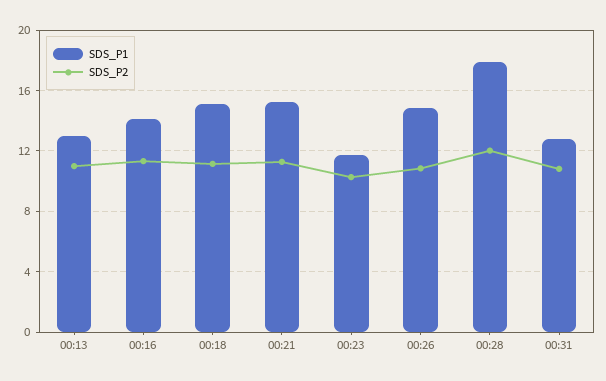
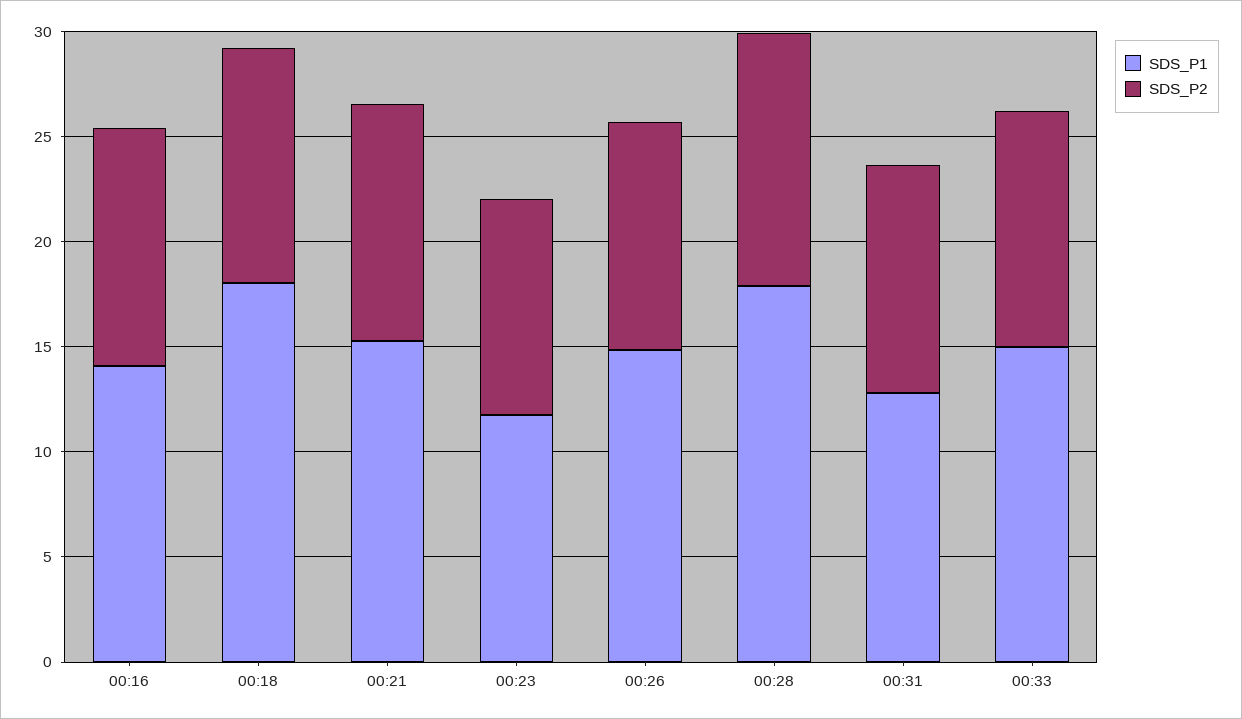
SDS_P1, 00:13: 13 -> none
SDS_P2, 00:13: 11 -> none
SDS_P1, 00:18: 15 -> 18
SDS_P1, 00:33: none -> 15
SDS_P2, 00:33: none -> 11

